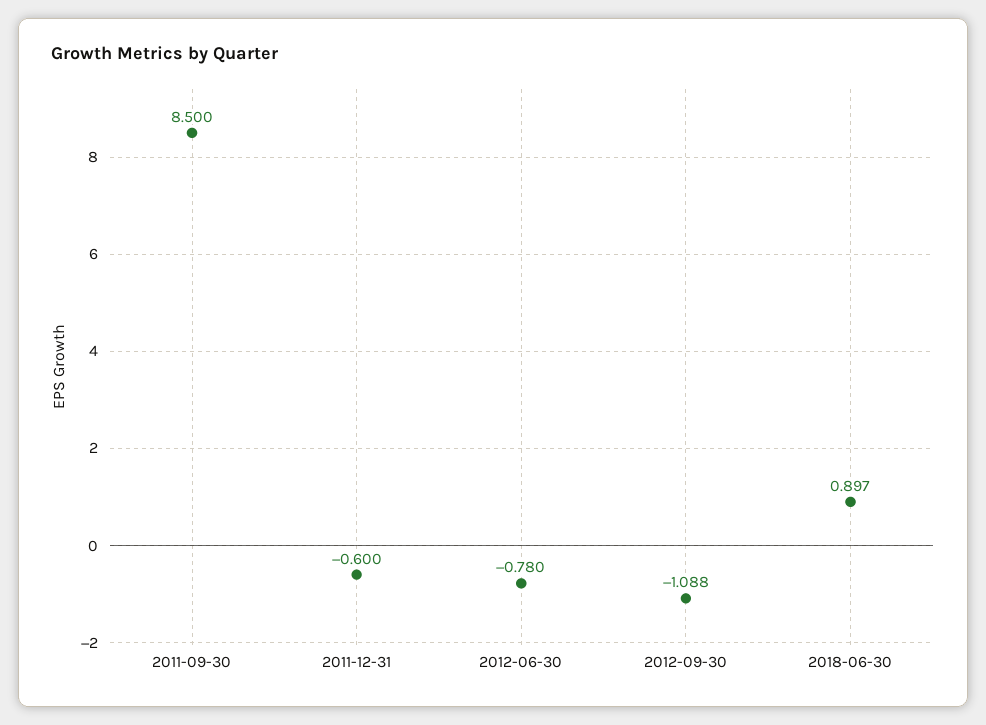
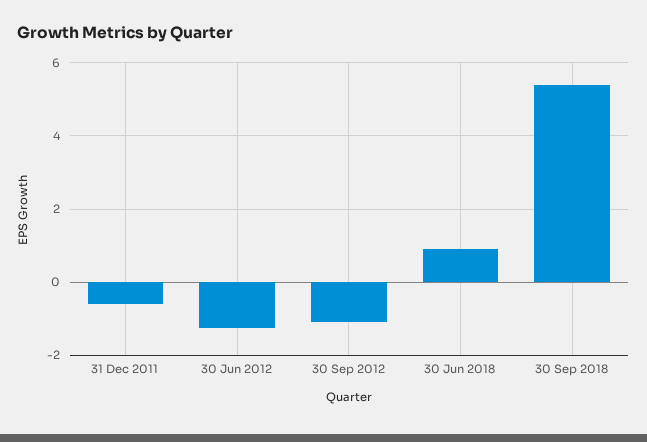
2011-09-30: 8.5 -> none
2012-06-30: -0.78 -> -1.2
30 Sep 2018: none -> 5.4

